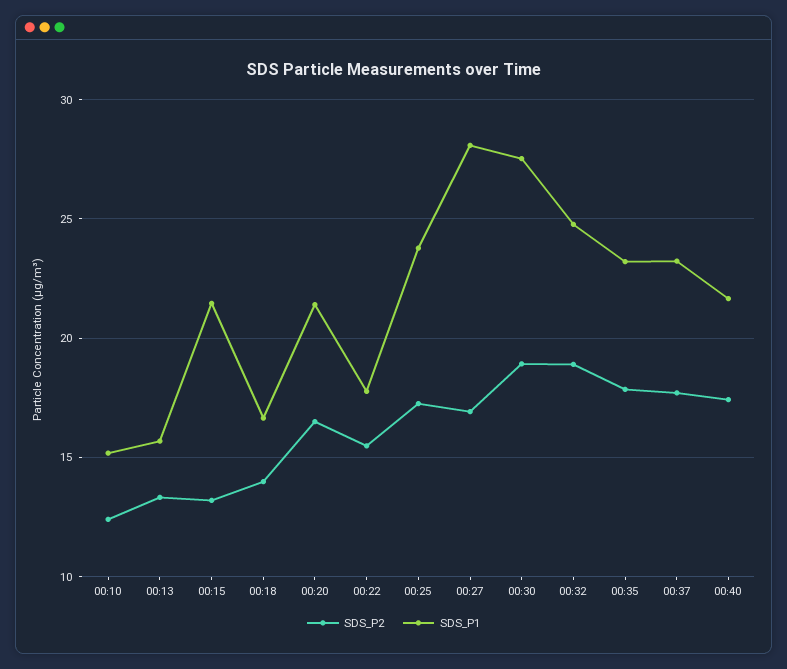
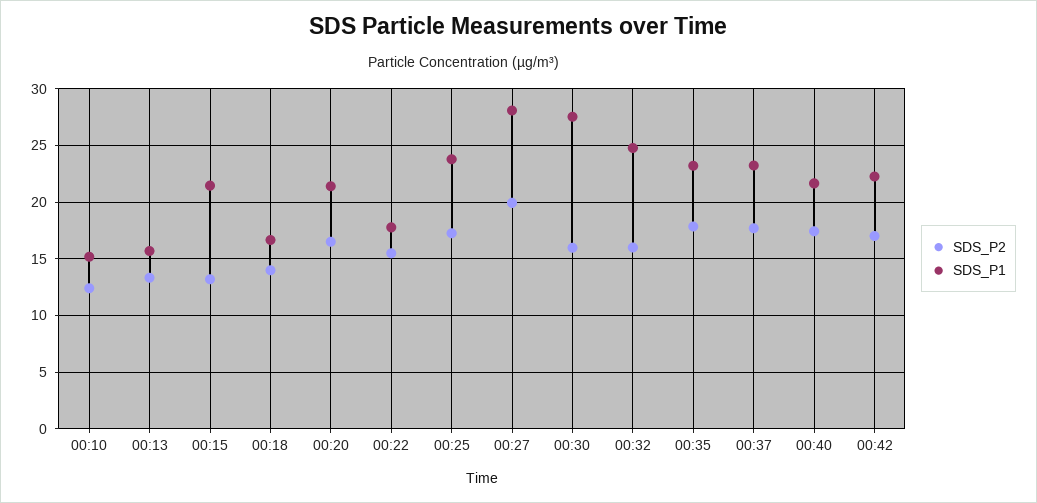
SDS_P2, 00:27: 17 -> 20
SDS_P2, 00:30: 19 -> 16
SDS_P2, 00:32: 19 -> 16
SDS_P2, 00:42: none -> 17
SDS_P1, 00:42: none -> 22

